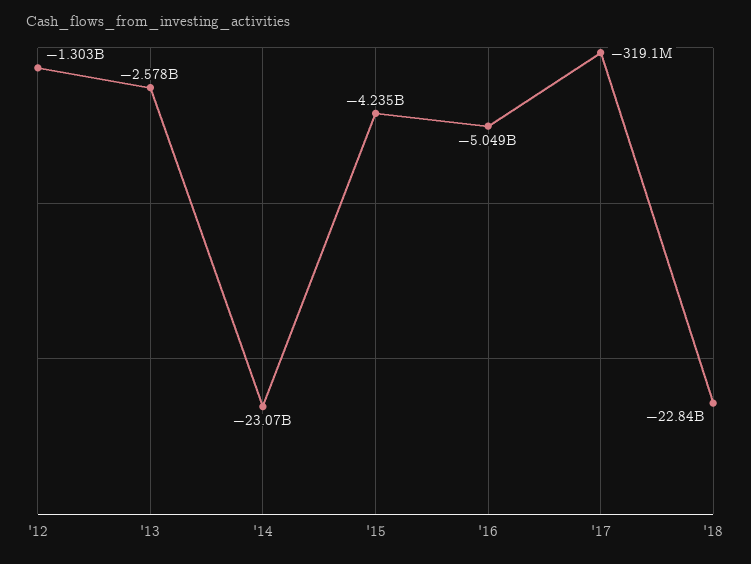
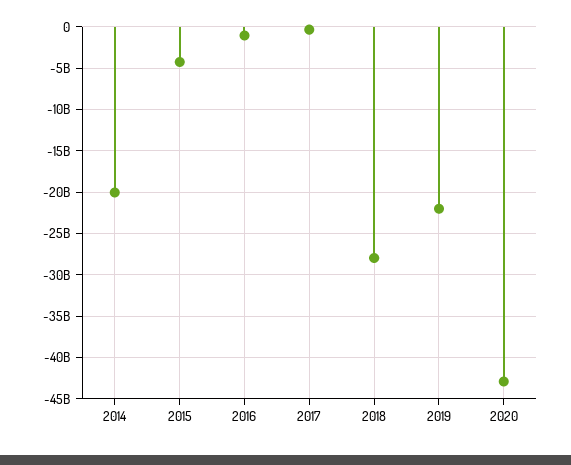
'12: -1303000000 -> none
'13: -2578000000 -> none
'14: -23070000000 -> -20000000000
'16: -5049000000 -> -1000000000
'18: -22840000000 -> -28000000000
2019: none -> -22000000000
2020: none -> -43000000000

